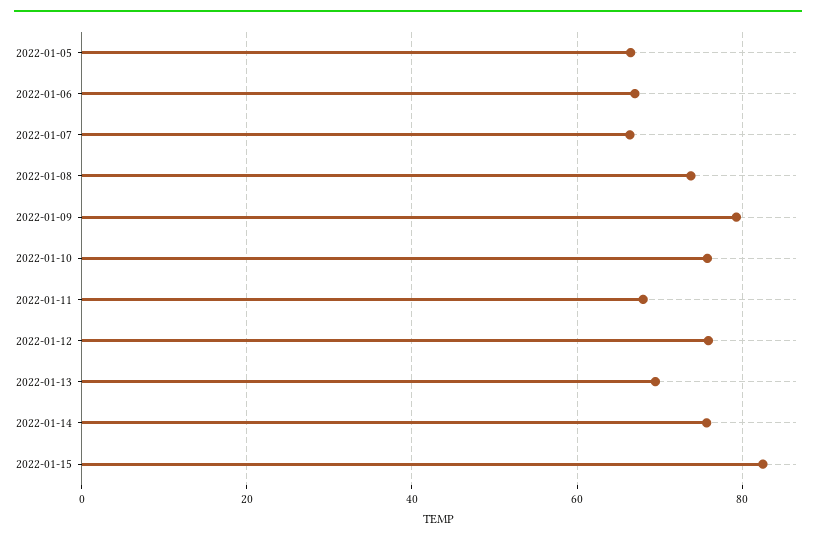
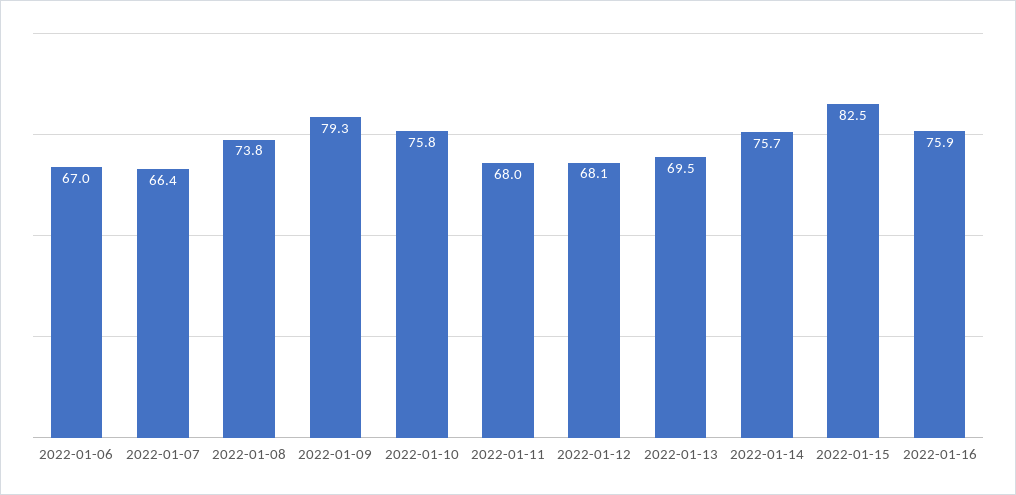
2022-01-05: 66 -> none
2022-01-12: 76 -> 68.1
2022-01-16: none -> 75.9

